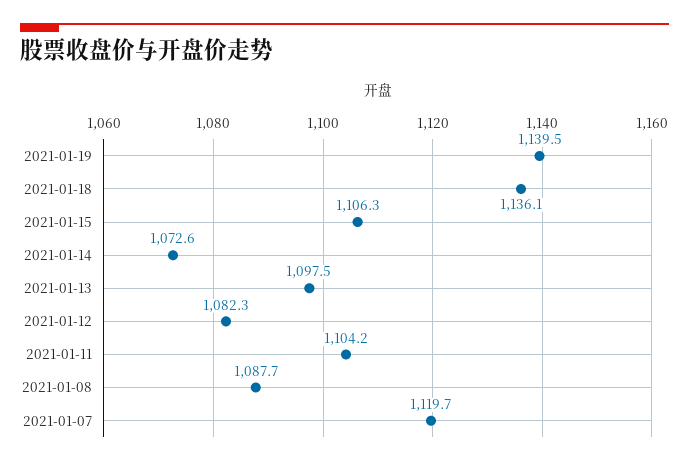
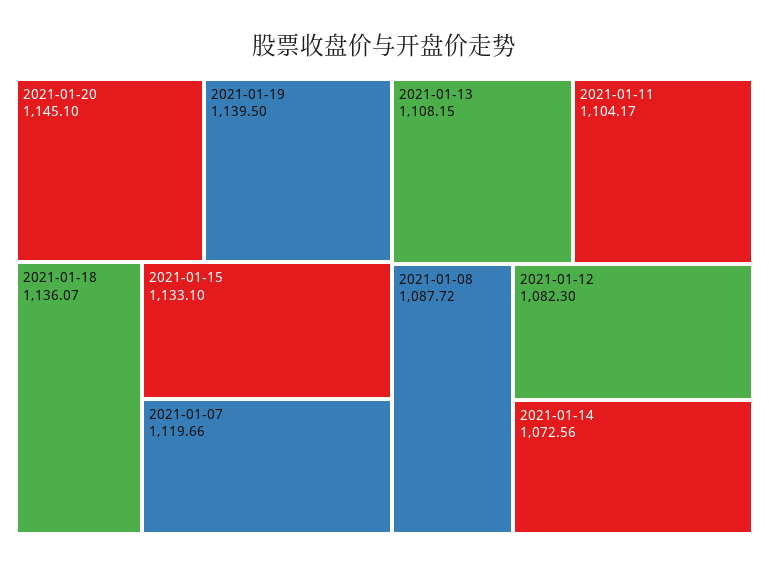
2021-01-15: 1106.3 -> 1133.1
2021-01-13: 1097.5 -> 1108.15
2021-01-20: none -> 1145.1

